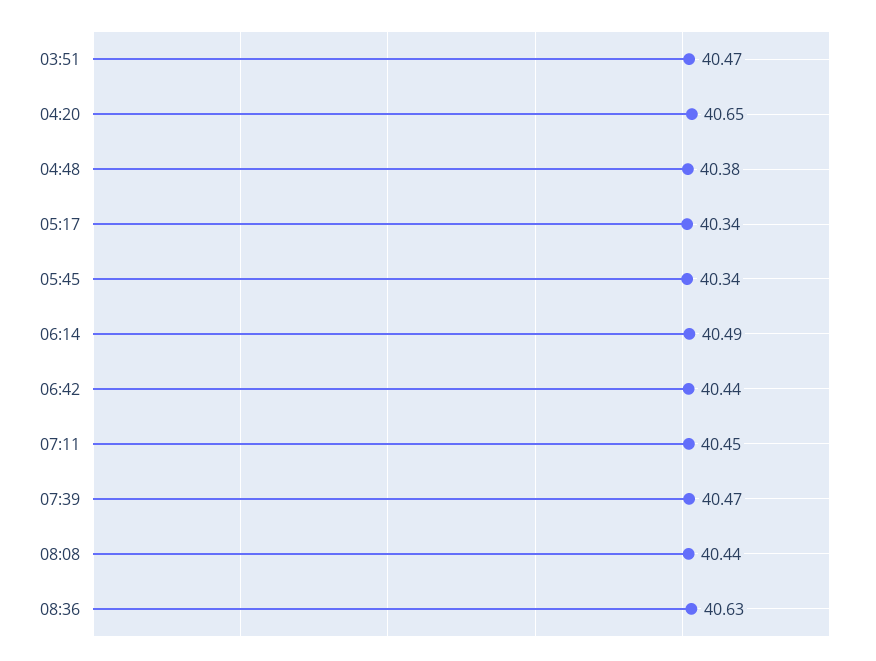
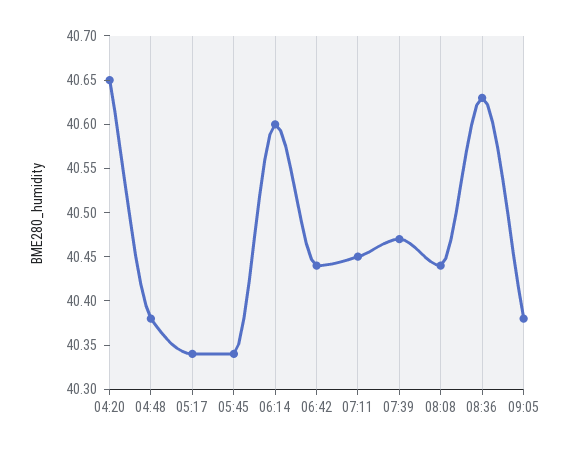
03:51: 40.47 -> none
06:14: 40.49 -> 40.6
09:05: none -> 40.38

